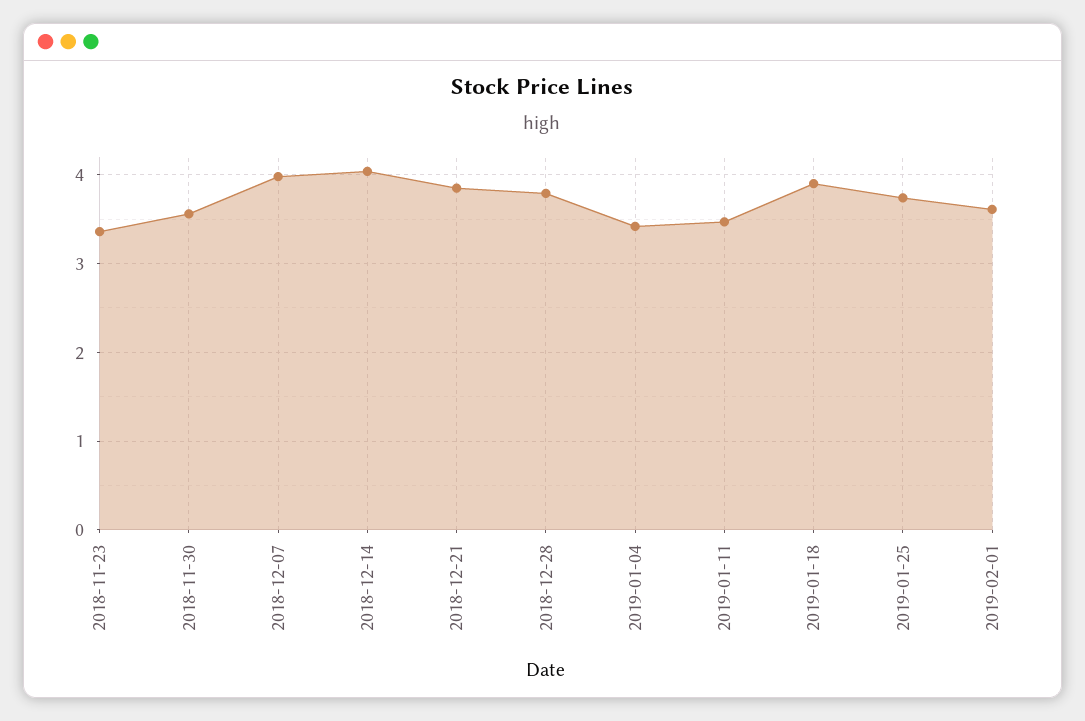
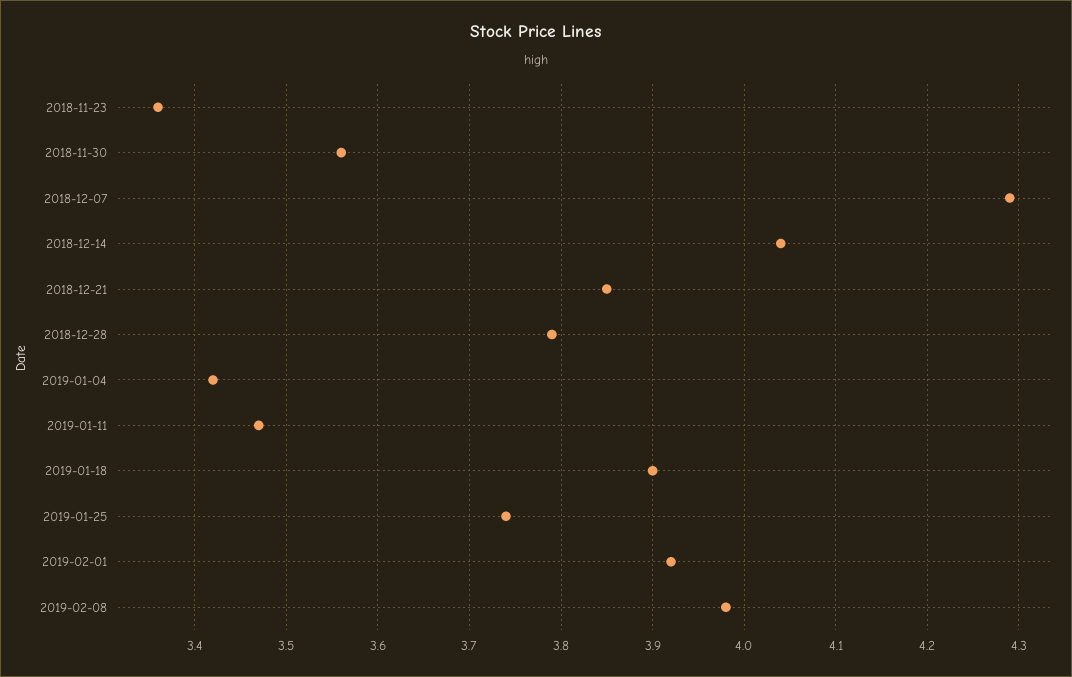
2018-12-07: 4 -> 4.29
2019-02-01: 3.6 -> 3.92
2019-02-08: none -> 3.98

